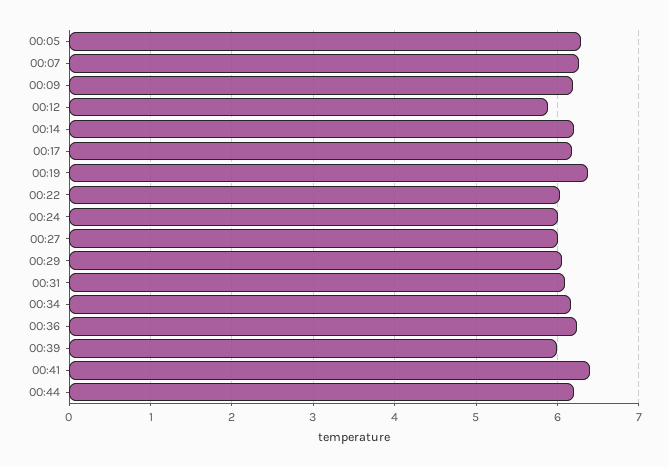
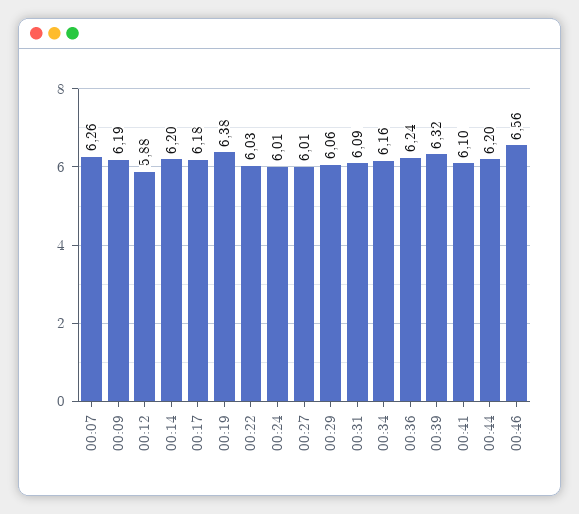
00:05: 6.3 -> none
00:39: 6 -> 6.32
00:41: 6.4 -> 6.1
00:46: none -> 6.56

